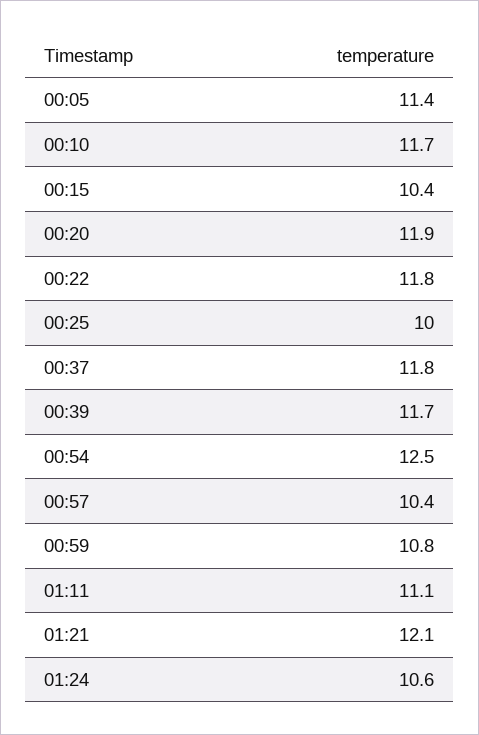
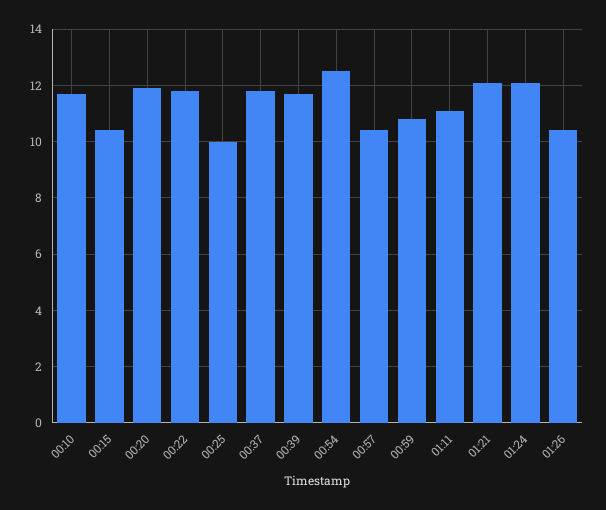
00:05: 11.4 -> none
01:24: 10.6 -> 12
01:26: none -> 10.5

